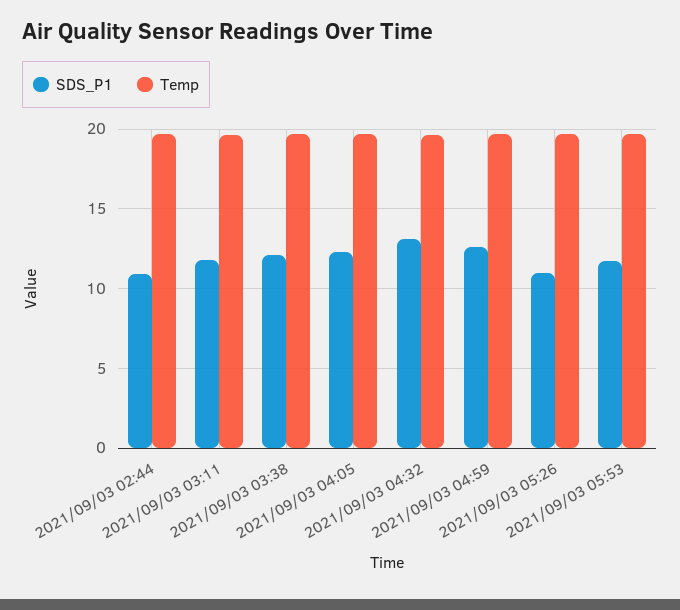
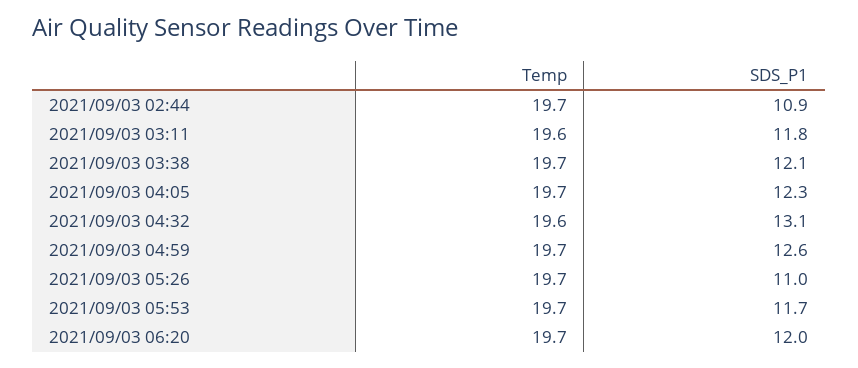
Temp, 2021/09/03 06:20: none -> 19.7
SDS_P1, 2021/09/03 06:20: none -> 12

